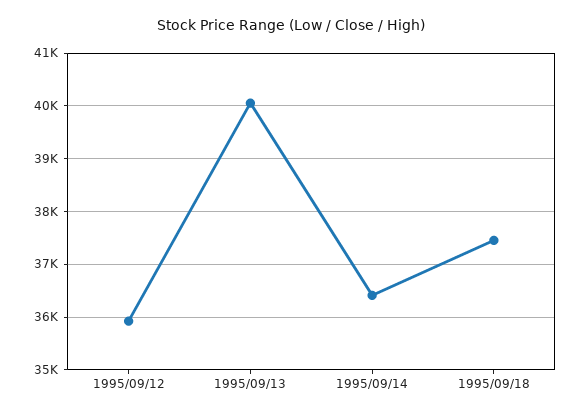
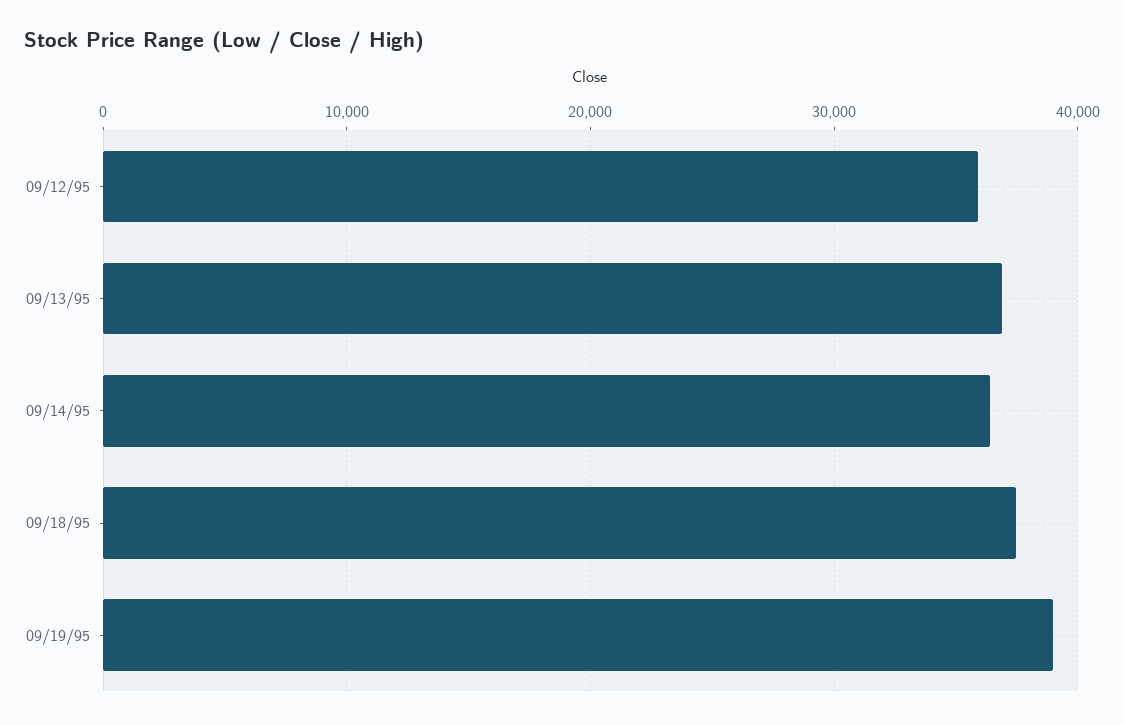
1995/09/13: 40000 -> 37000
09/19/95: none -> 39000

